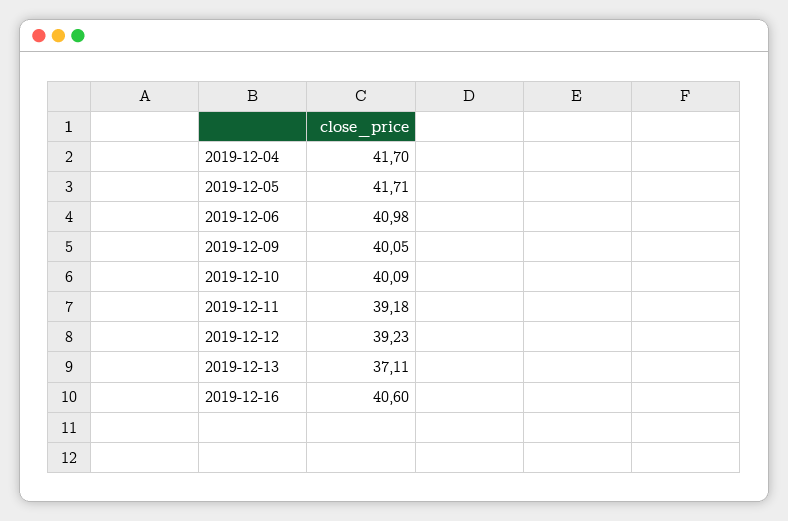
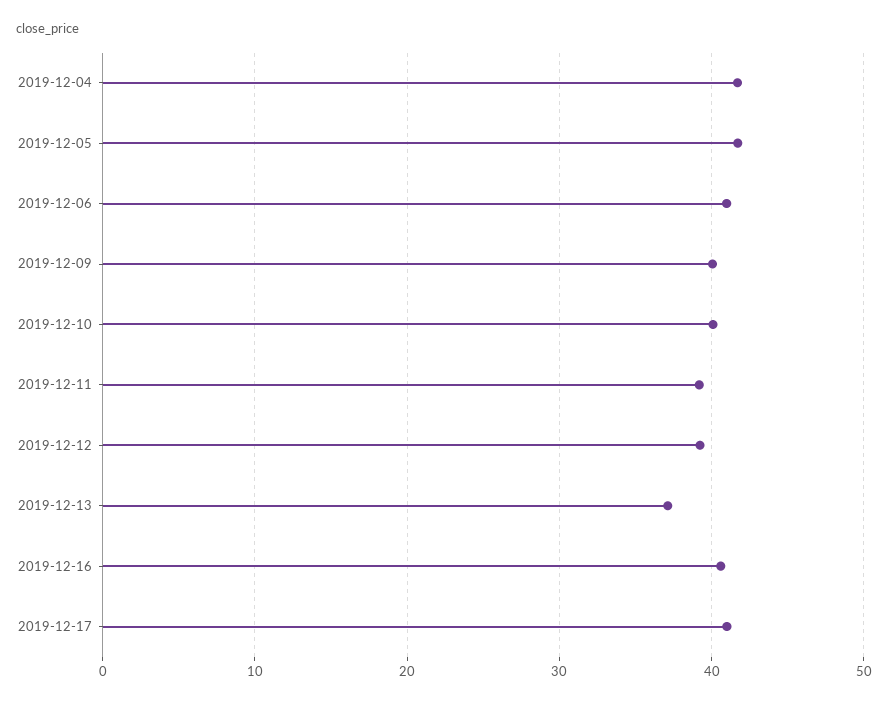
2019-12-17: none -> 41

